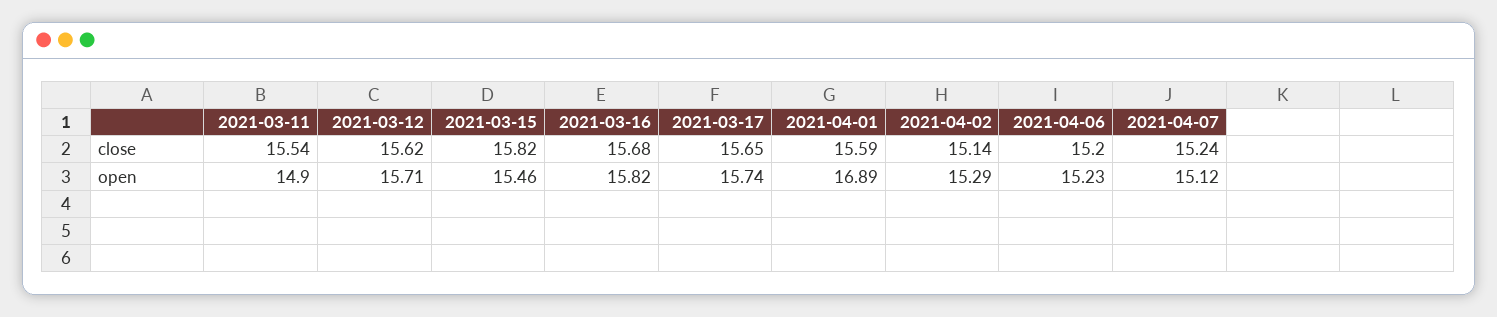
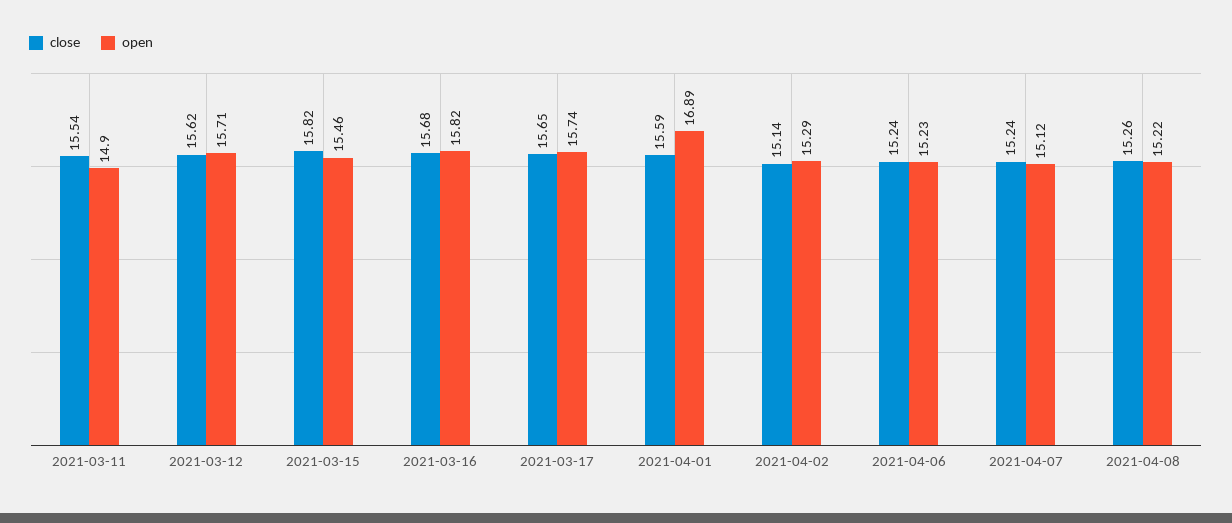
close, 2021-04-06: 15.2 -> 15.24
close, 2021-04-08: none -> 15.26
open, 2021-04-08: none -> 15.22

